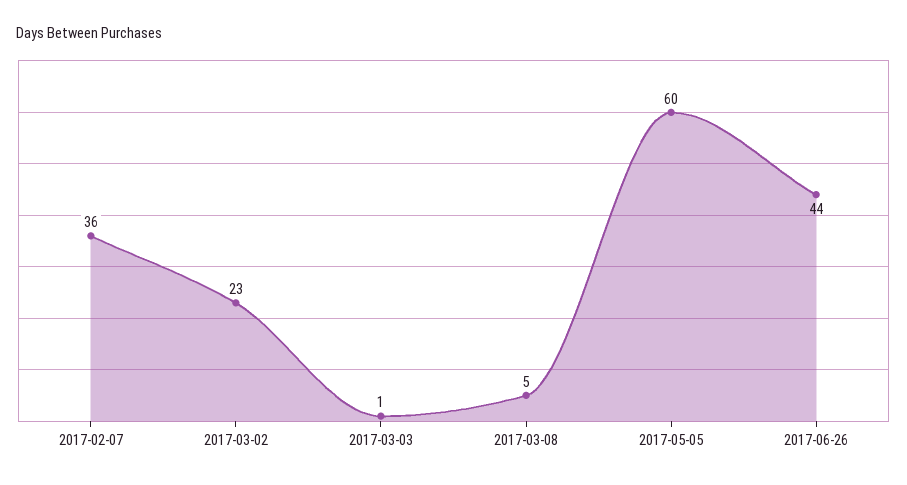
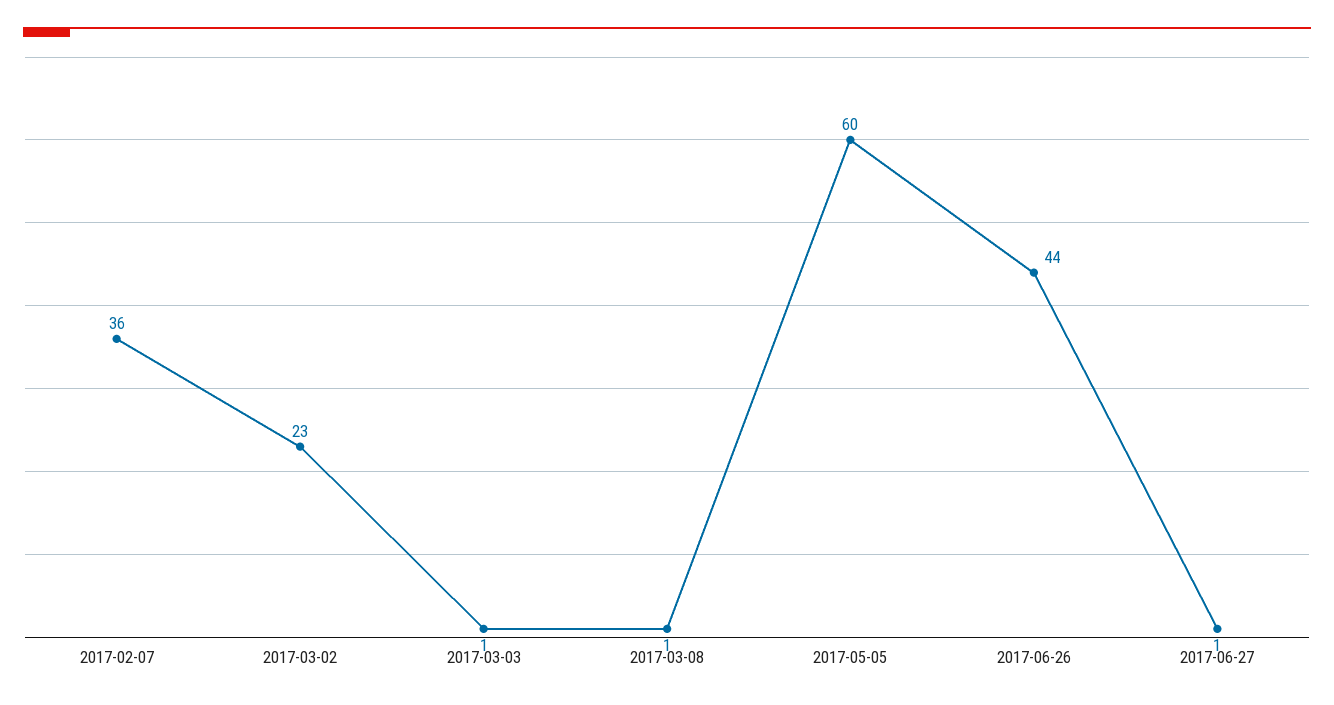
2017-03-08: 5 -> 1
2017-06-27: none -> 1

